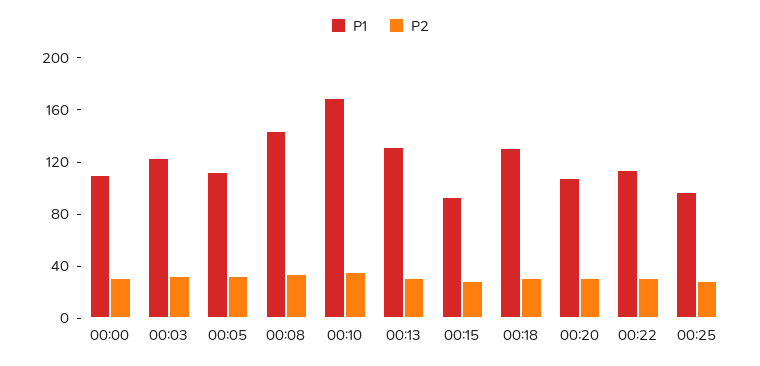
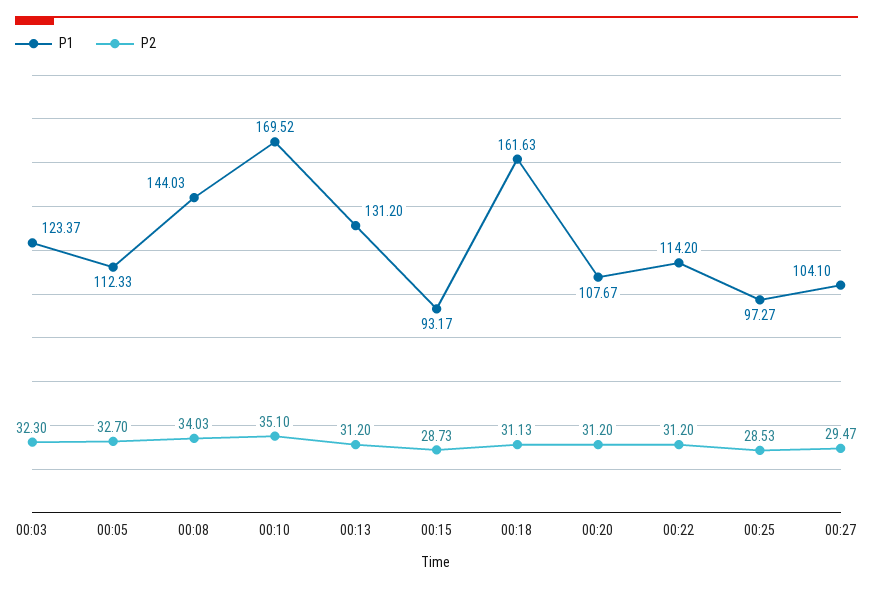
P1, 00:00: 110 -> none
P2, 00:00: 30 -> none
P1, 00:18: 130 -> 161.63
P1, 00:27: none -> 104.1
P2, 00:27: none -> 29.47

